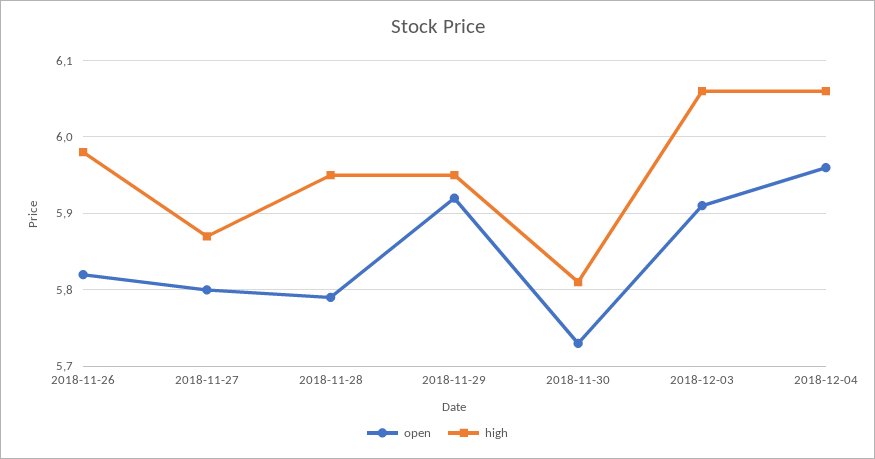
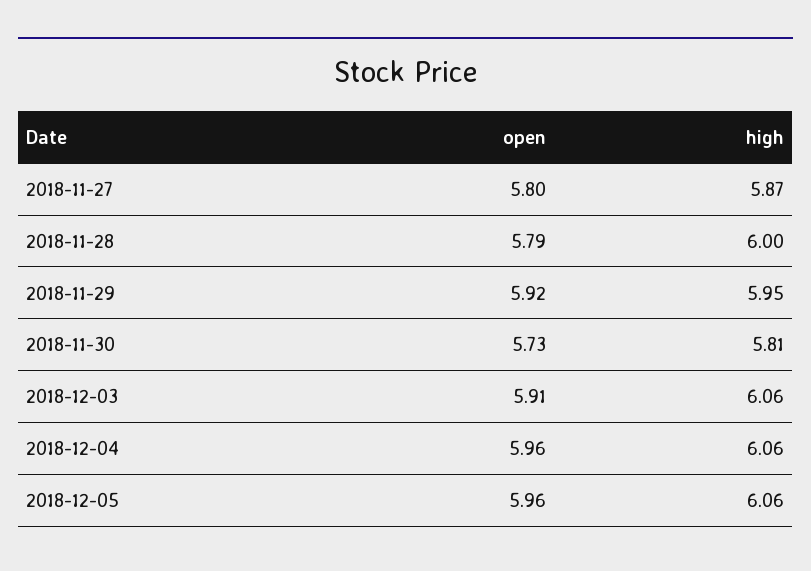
open, 2018-11-26: 5.82 -> none
high, 2018-11-26: 5.98 -> none
high, 2018-11-28: 5.95 -> 6
open, 2018-12-05: none -> 5.96
high, 2018-12-05: none -> 6.06

